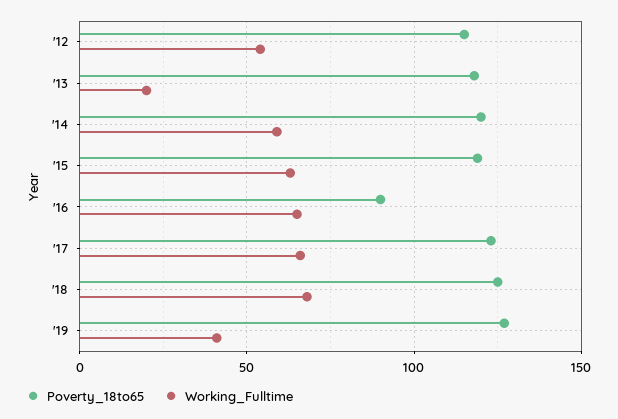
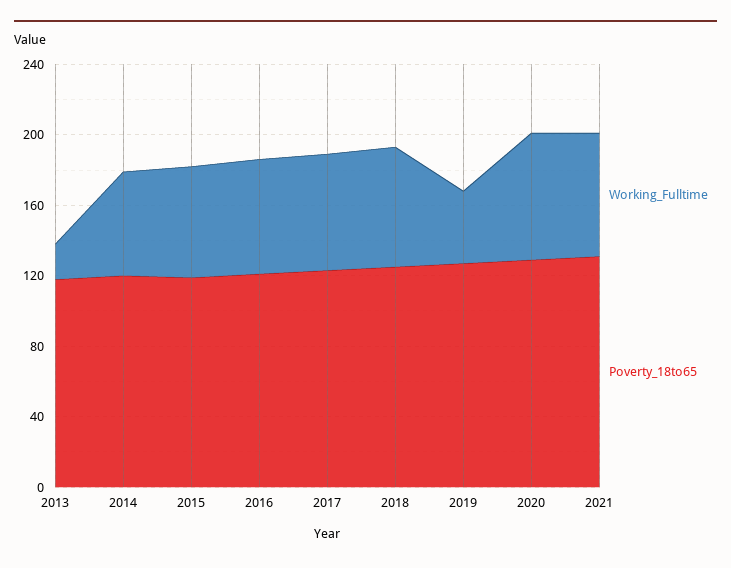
Poverty_18to65, '12: 115 -> none
Working_Fulltime, '12: 55 -> none
Poverty_18to65, '16: 90 -> 120
Working_Fulltime, 2020: none -> 70
Poverty_18to65, 2020: none -> 130
Working_Fulltime, 2021: none -> 70
Poverty_18to65, 2021: none -> 130

